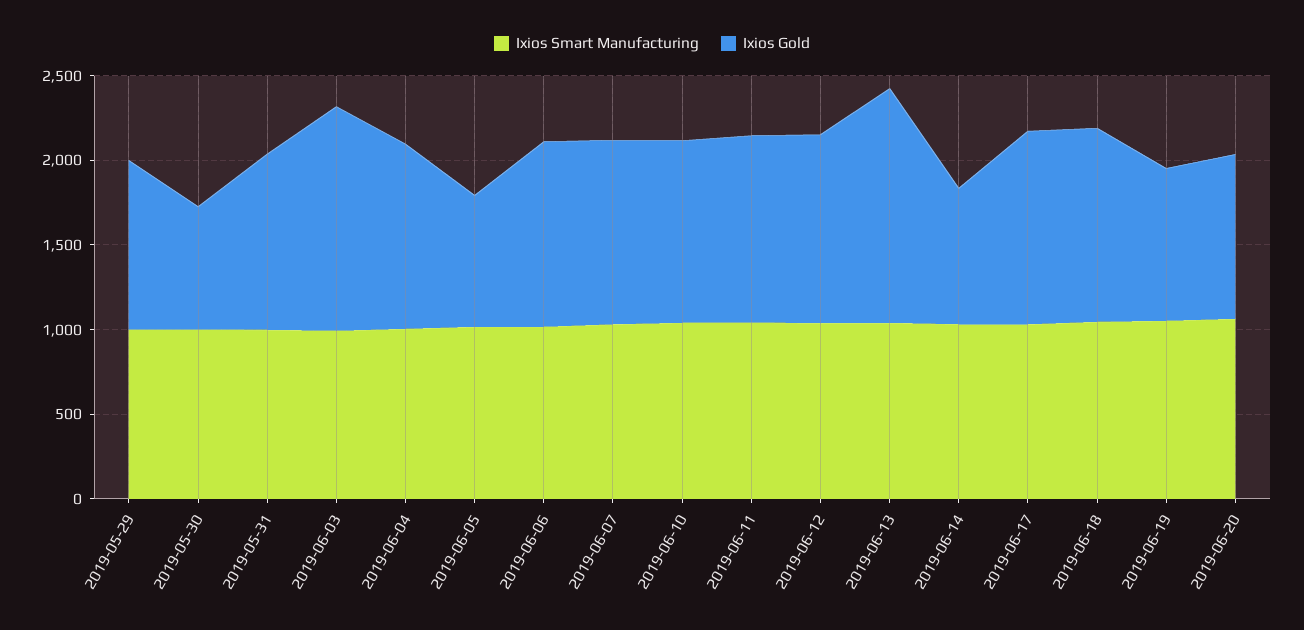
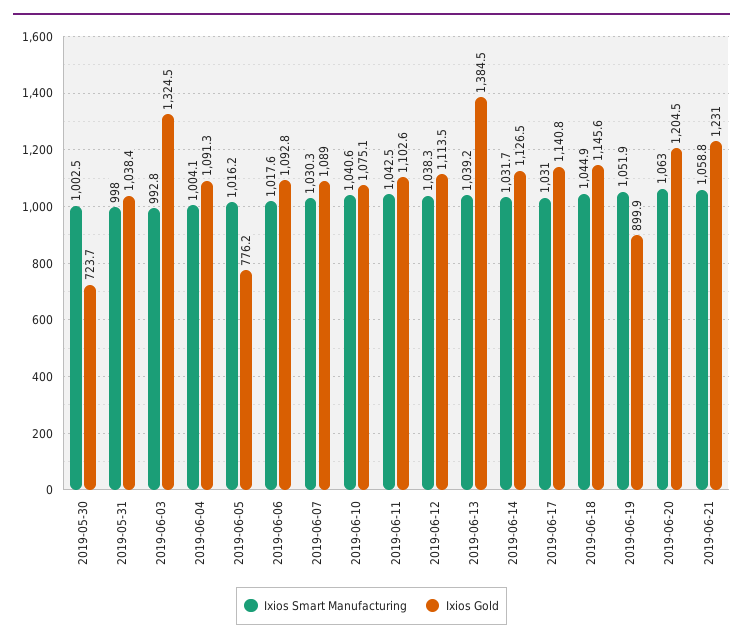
Ixios Smart Manufacturing, 2019-05-29: 1000 -> none
Ixios Gold, 2019-05-29: 1000 -> none
Ixios Gold, 2019-06-14: 800 -> 1126.5
Ixios Gold, 2019-06-20: 1000 -> 1204.5
Ixios Smart Manufacturing, 2019-06-21: none -> 1058.8
Ixios Gold, 2019-06-21: none -> 1231

